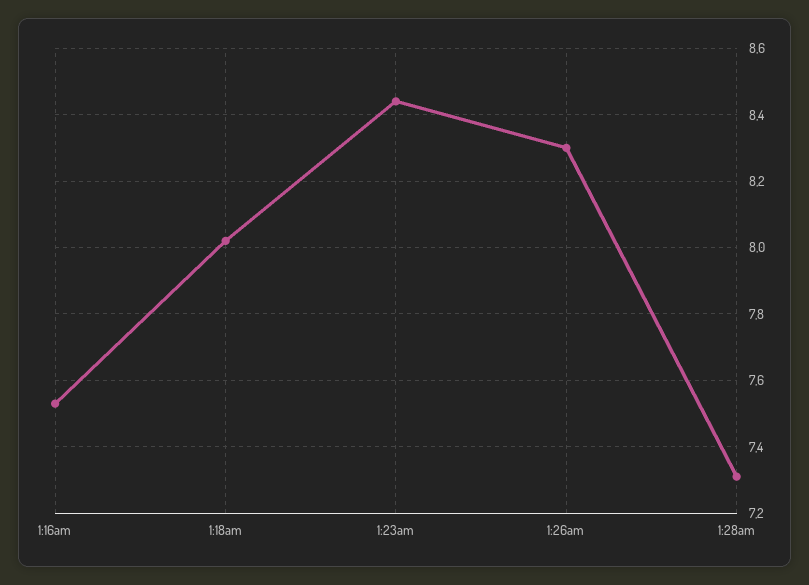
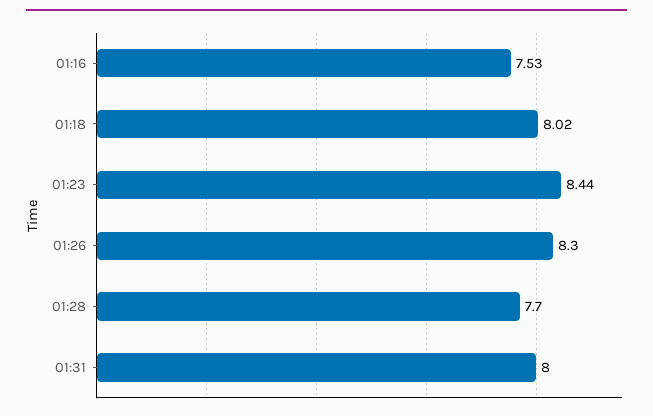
1:28am: 7.3 -> 7.7
01:31: none -> 8

